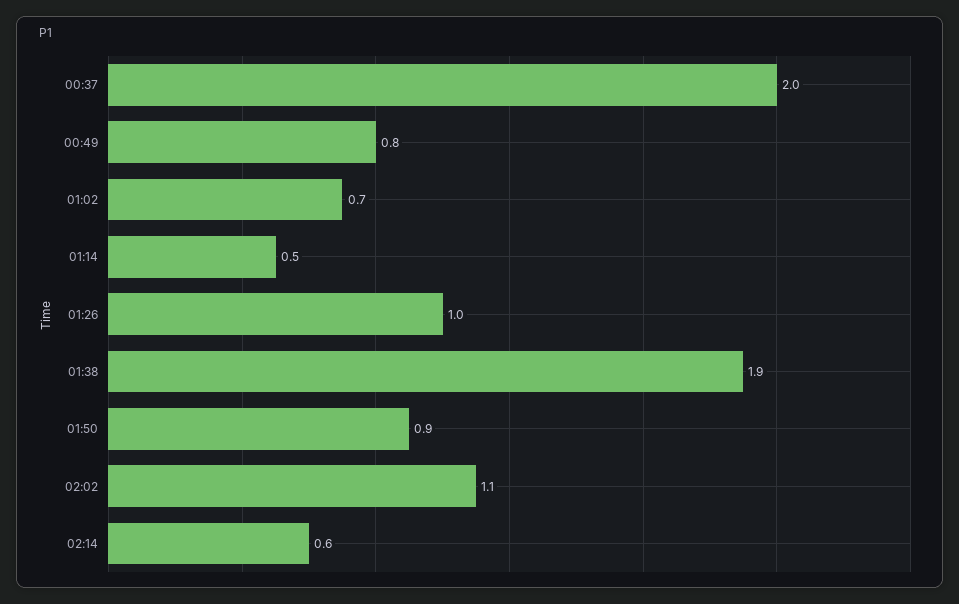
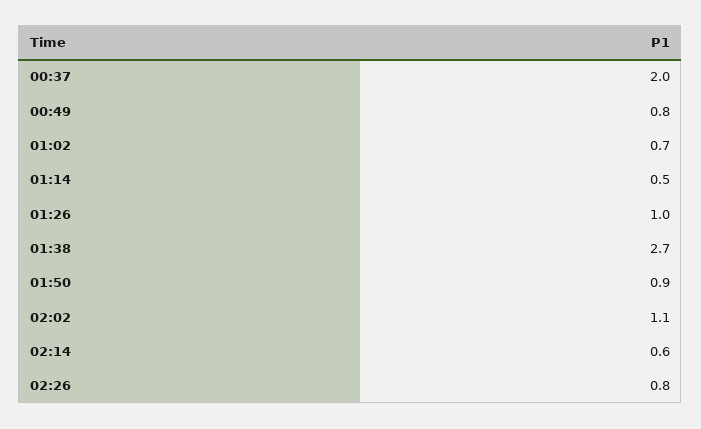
01:38: 1.9 -> 2.7
02:26: none -> 0.8

